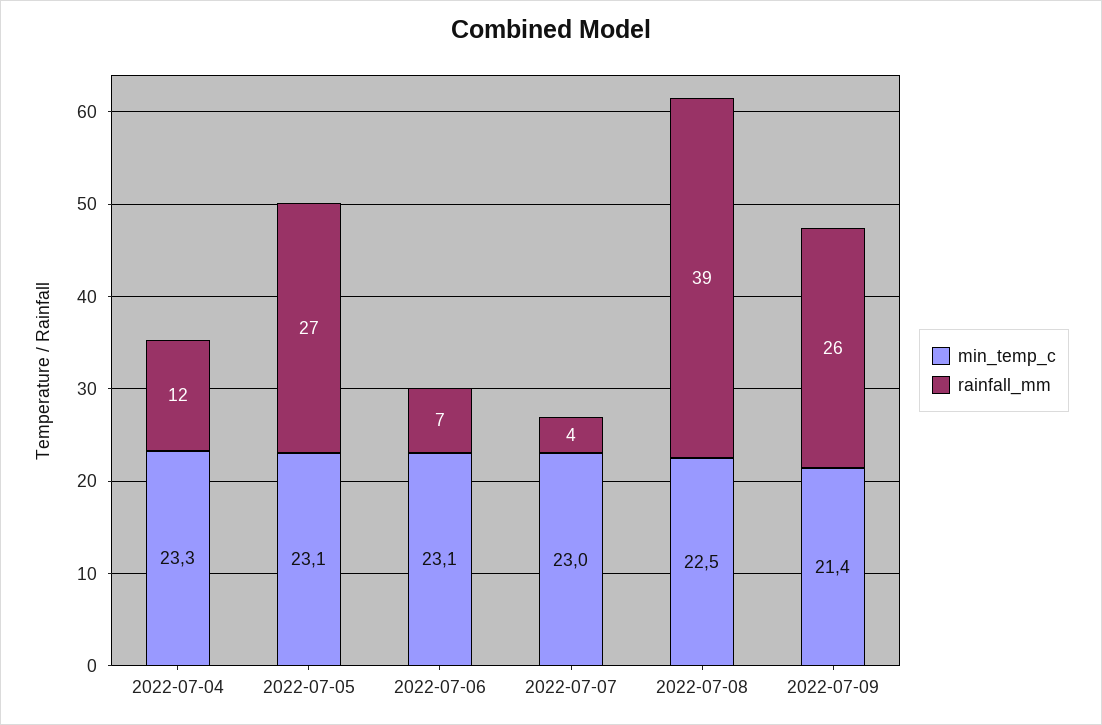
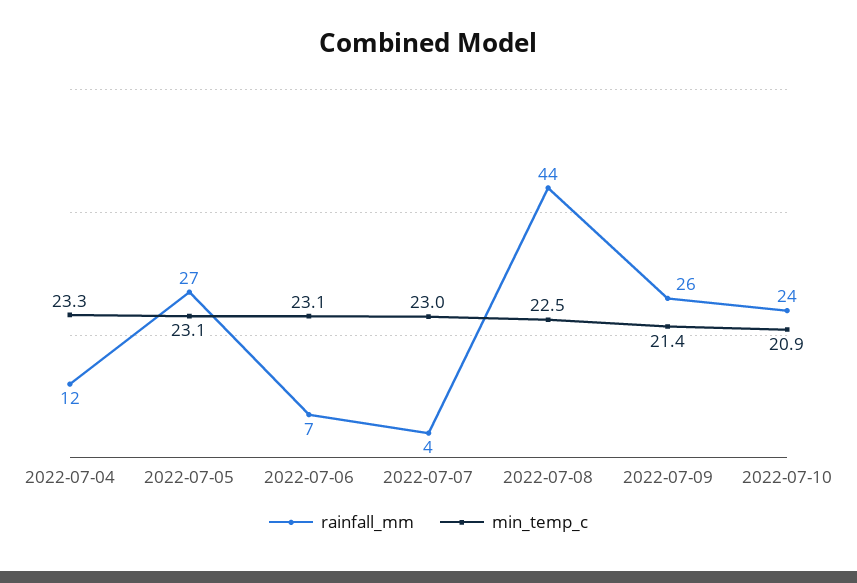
rainfall_mm, 2022-07-08: 39 -> 44
rainfall_mm, 2022-07-10: none -> 24
min_temp_c, 2022-07-10: none -> 20.9

